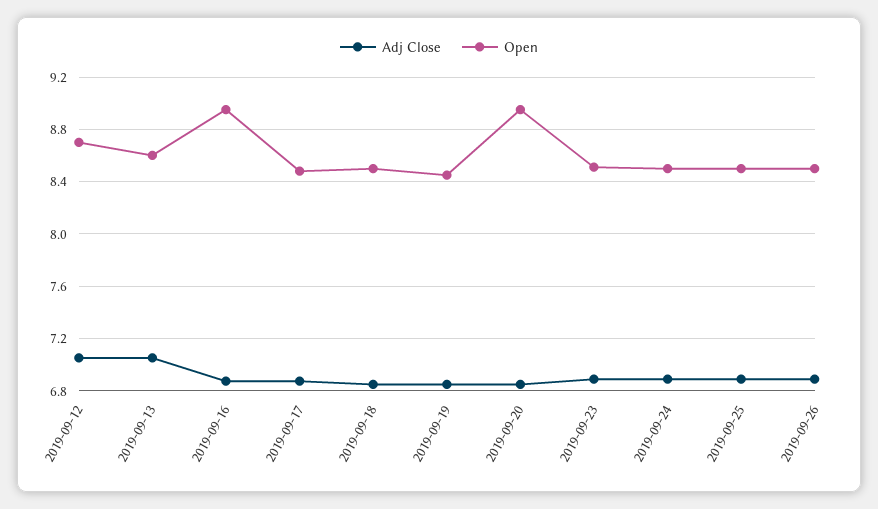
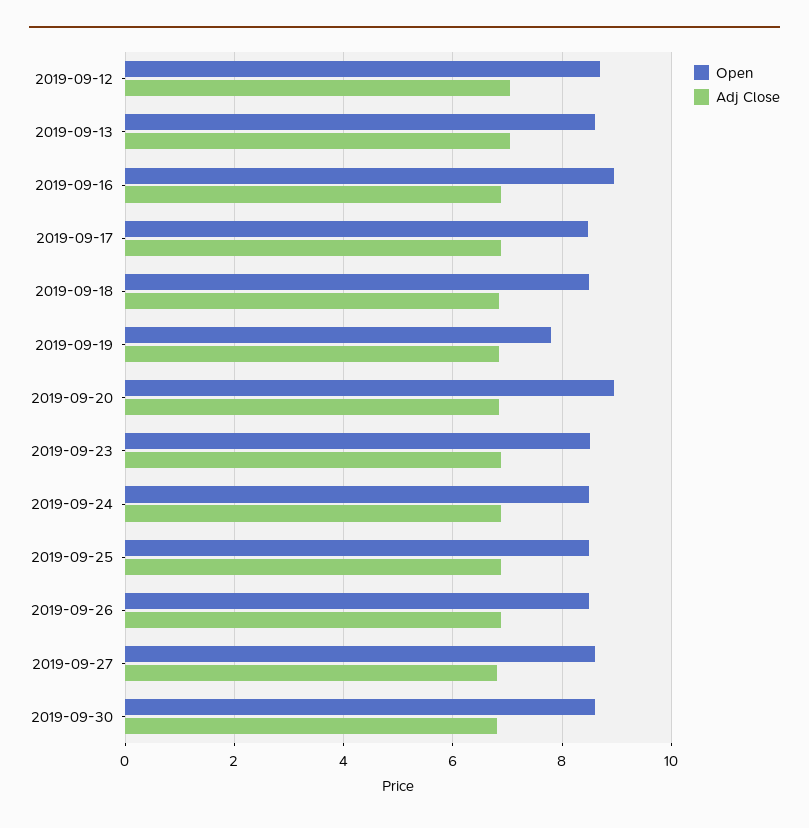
Open, 2019-09-19: 8.45 -> 7.8
Open, 2019-09-27: none -> 8.6
Adj Close, 2019-09-27: none -> 6.8
Open, 2019-09-30: none -> 8.6
Adj Close, 2019-09-30: none -> 6.8

